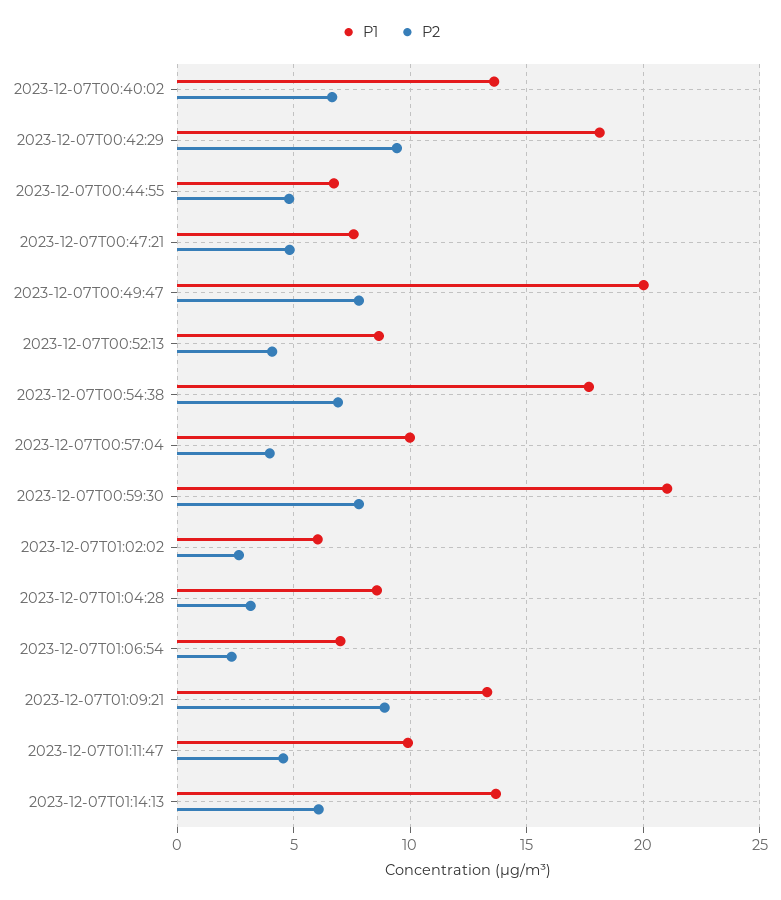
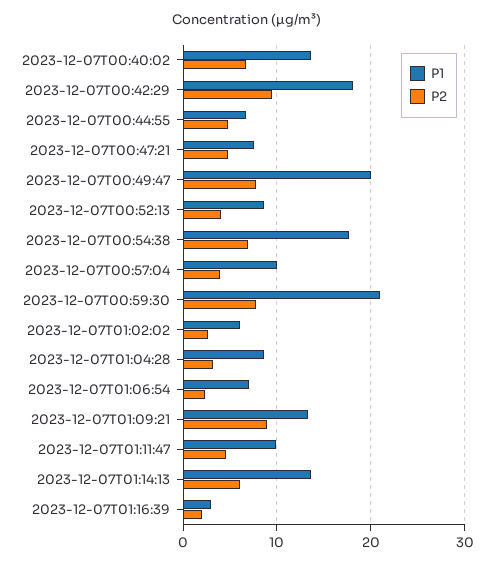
P1, 2023-12-07T01:16:39: none -> 3
P2, 2023-12-07T01:16:39: none -> 2

